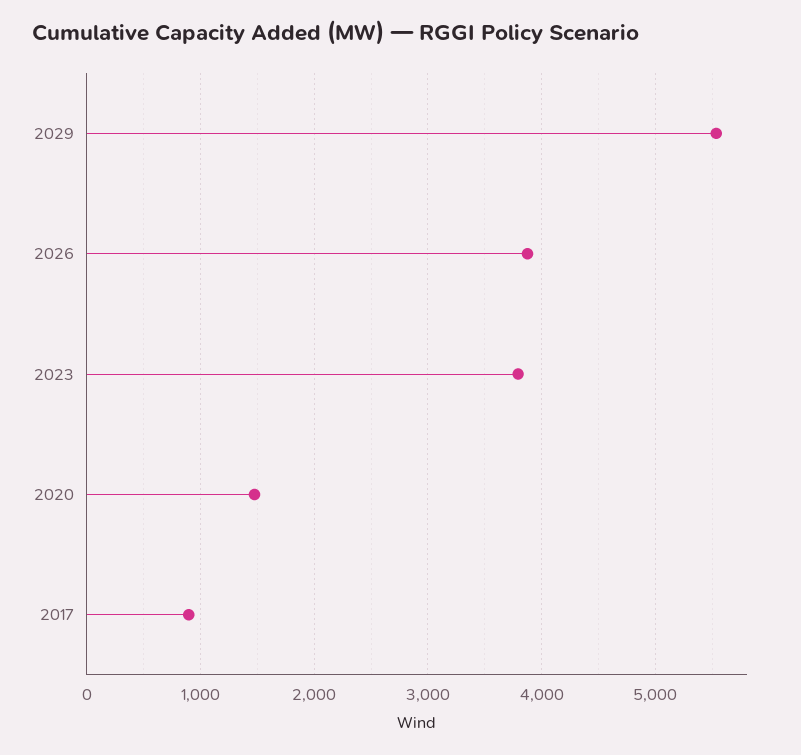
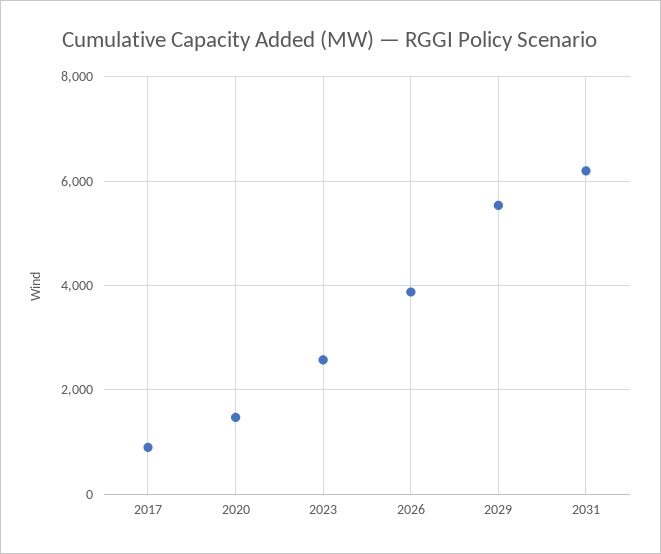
2023: 3800 -> 2600
2031: none -> 6200

